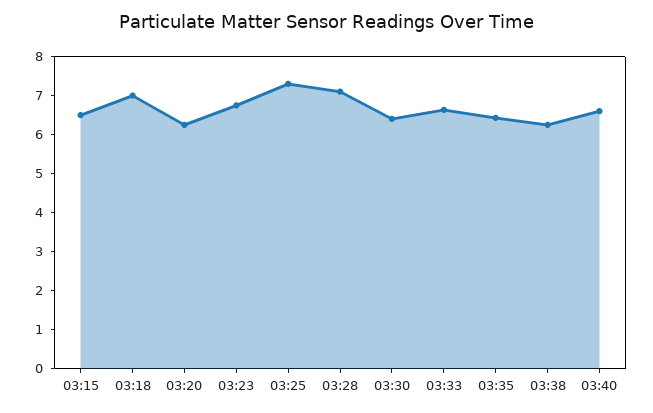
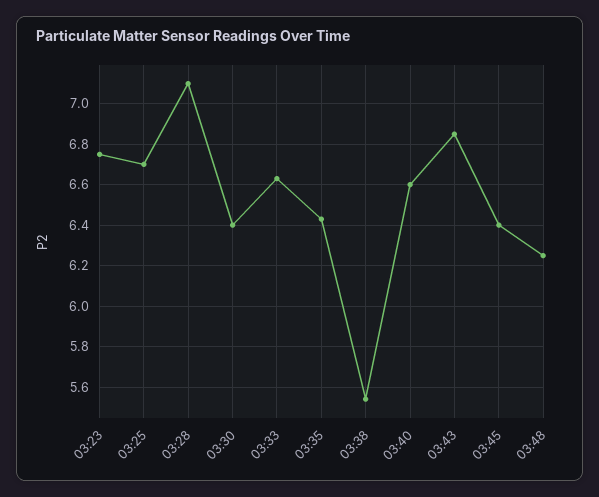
03:15: 6.5 -> none
03:18: 7 -> none
03:20: 6.25 -> none
03:25: 7.25 -> 6.7
03:38: 6.25 -> 5.55
03:43: none -> 6.85
03:45: none -> 6.4
03:48: none -> 6.25

